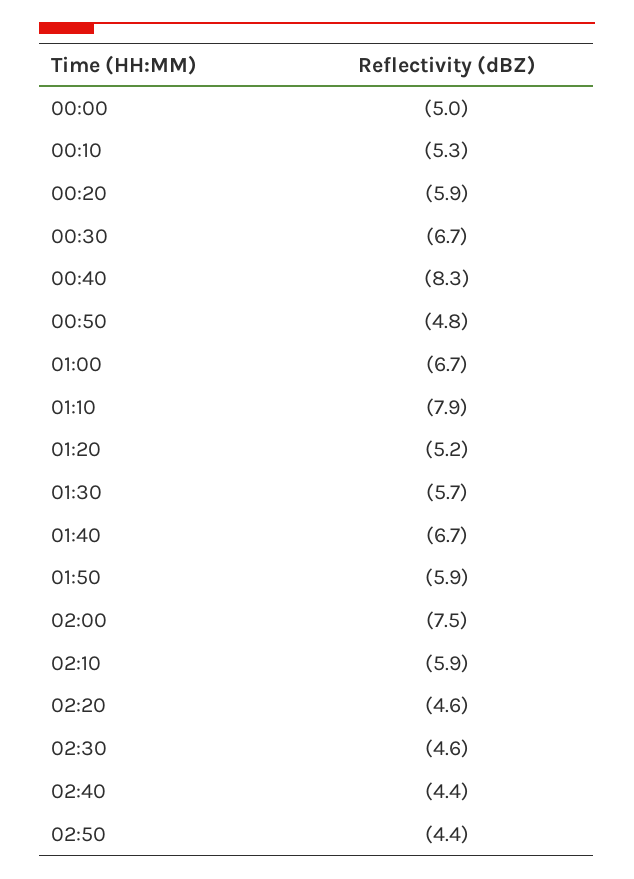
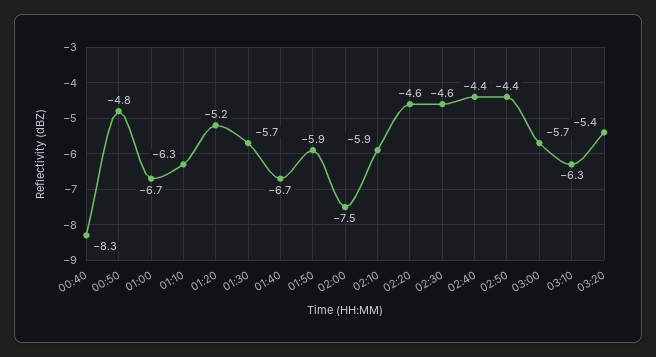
00:00: -5 -> none
00:10: -5.3 -> none
00:20: -5.9 -> none
00:30: -6.7 -> none
01:10: -7.9 -> -6.3
03:00: none -> -5.7
03:10: none -> -6.3
03:20: none -> -5.4

